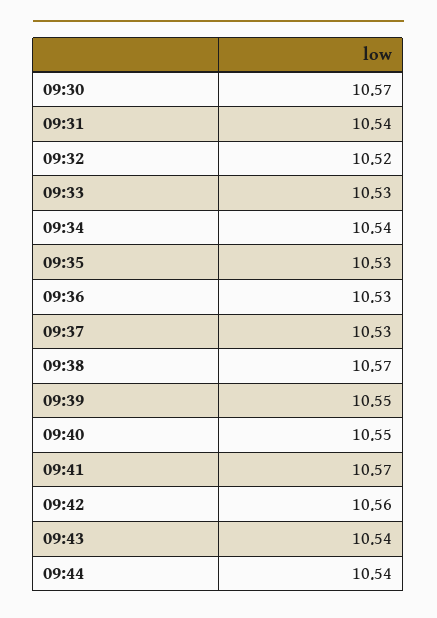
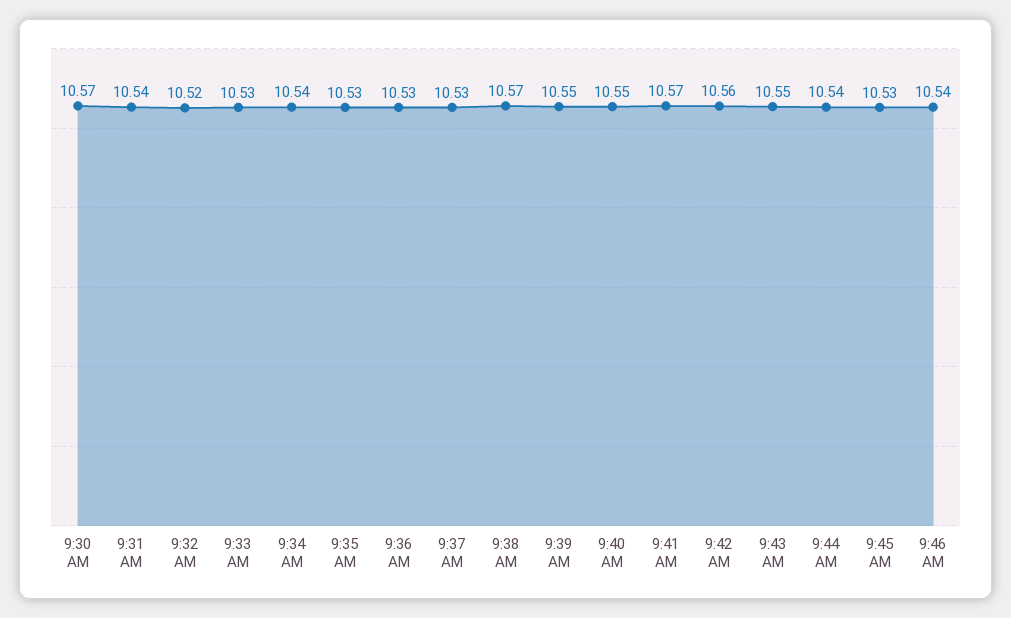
09:43: 10.54 -> 10.55
9:45 AM: none -> 10.53
9:46 AM: none -> 10.54

